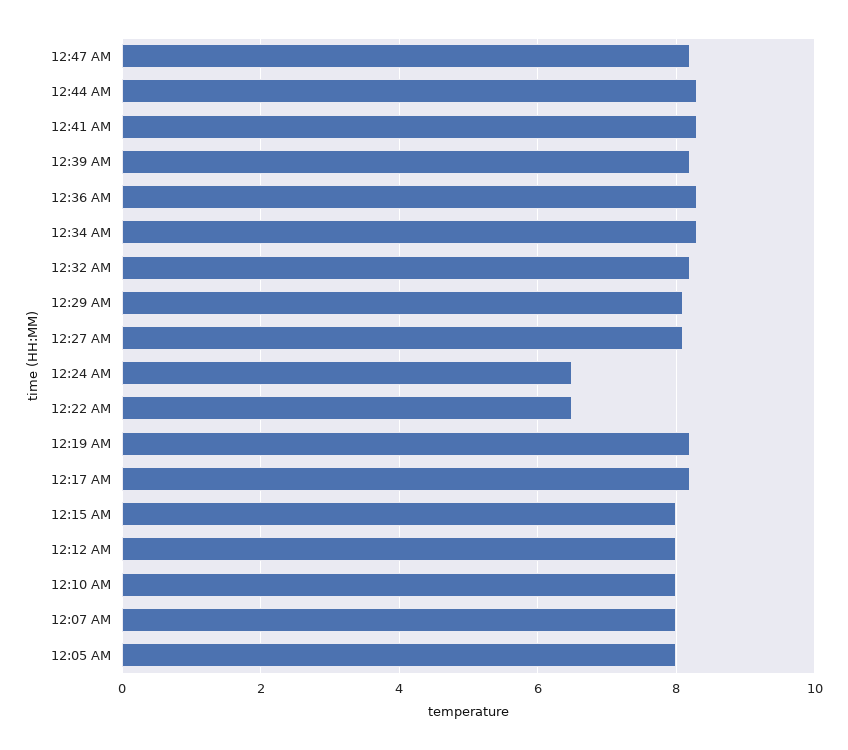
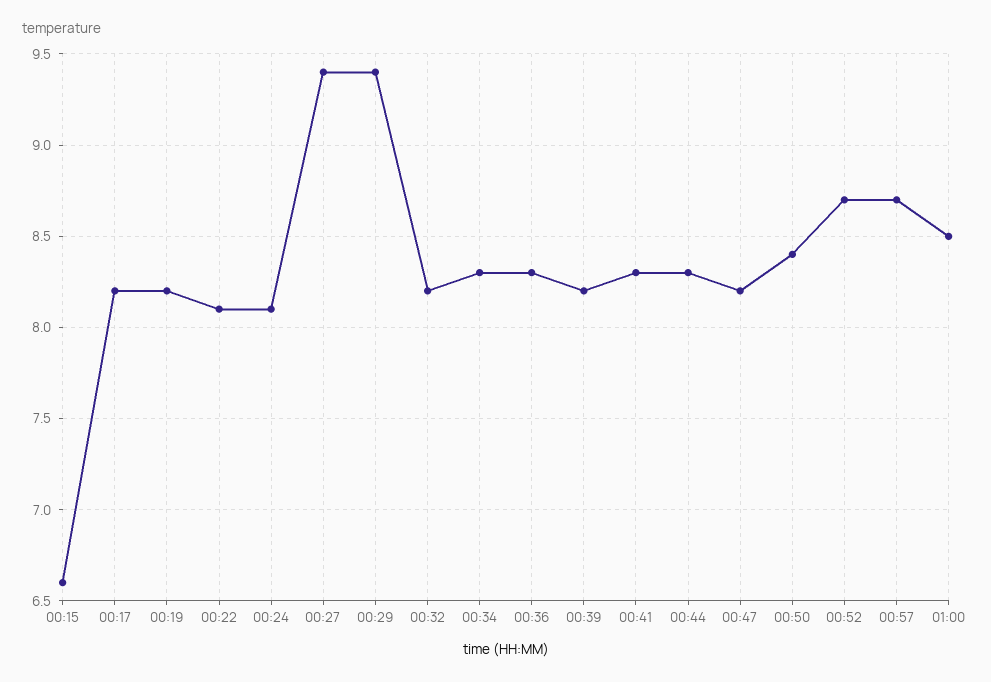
12:29 AM: 8 -> 9.4
12:27 AM: 8 -> 9.4
12:24 AM: 6.5 -> 8.1
12:22 AM: 6.5 -> 8.1
12:15 AM: 8 -> 6.6
12:12 AM: 8 -> none
12:10 AM: 8 -> none
12:07 AM: 8 -> none
12:05 AM: 8 -> none
00:50: none -> 8.4
00:52: none -> 8.7
00:57: none -> 8.7
01:00: none -> 8.5

